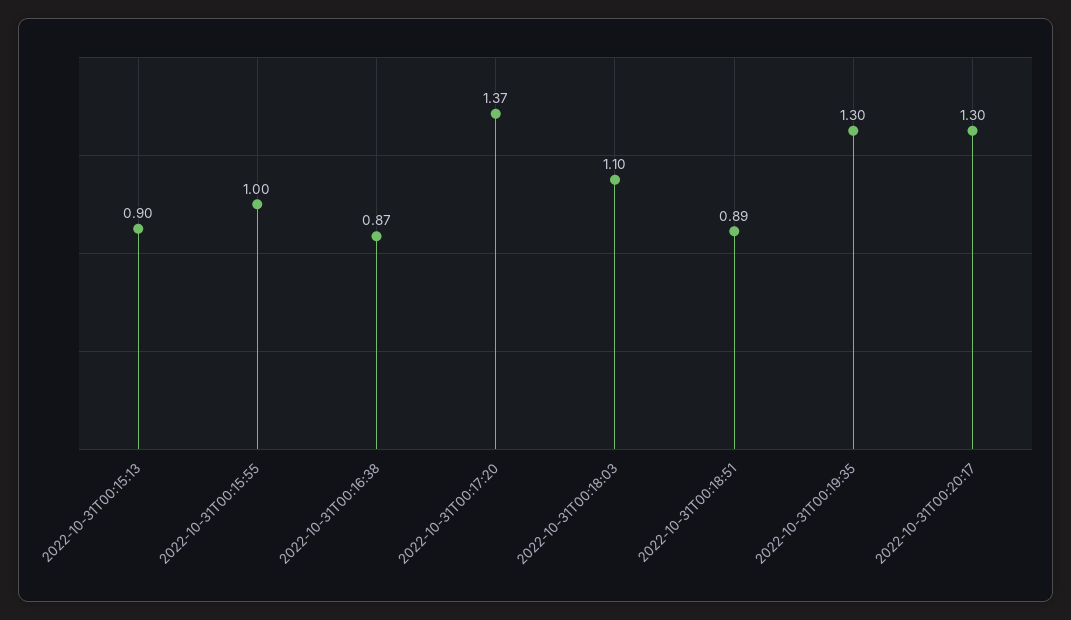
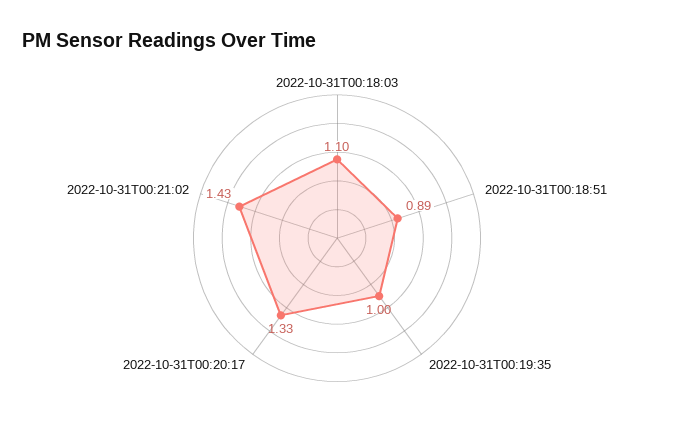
2022-10-31T00:15:13: 0.9 -> none
2022-10-31T00:15:55: 1 -> none
2022-10-31T00:16:38: 0.87 -> none
2022-10-31T00:17:20: 1.37 -> none
2022-10-31T00:19:35: 1.3 -> 1
2022-10-31T00:20:17: 1.3 -> 1.33
2022-10-31T00:21:02: none -> 1.43

